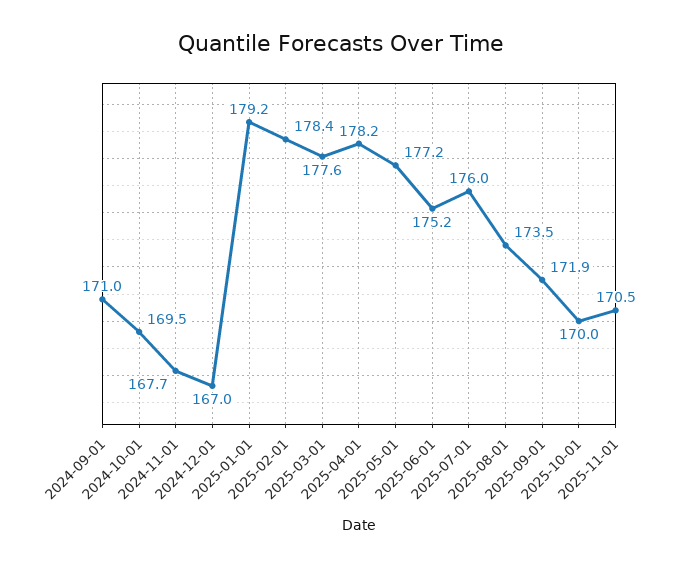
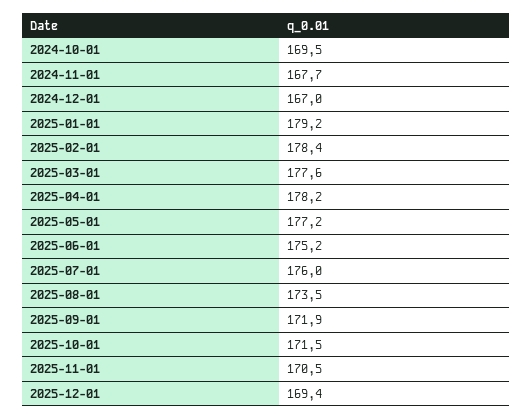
2024-09-01: 171 -> none
2025-10-01: 170 -> 171.5
2025-12-01: none -> 169.4

